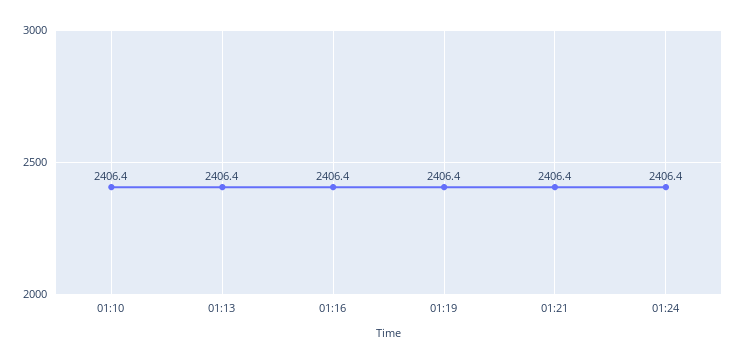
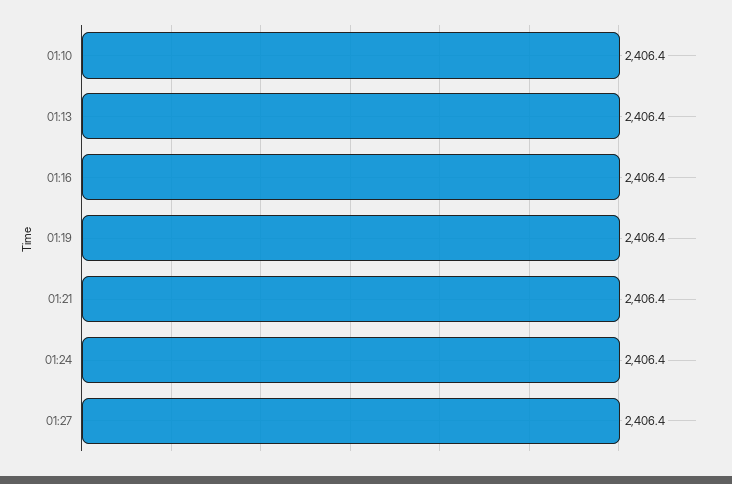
01:27: none -> 2406.4

